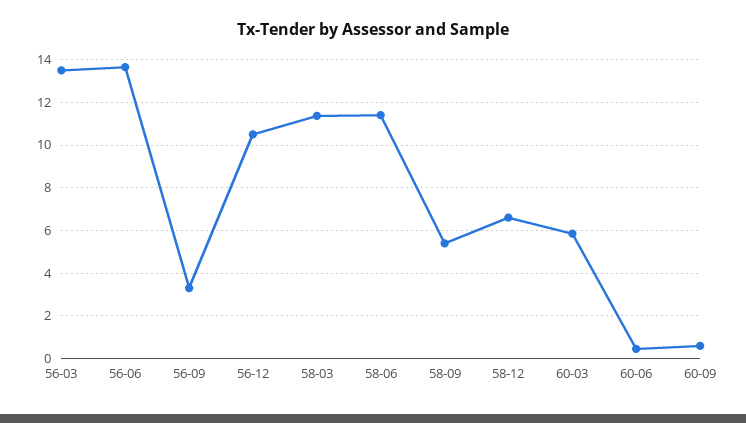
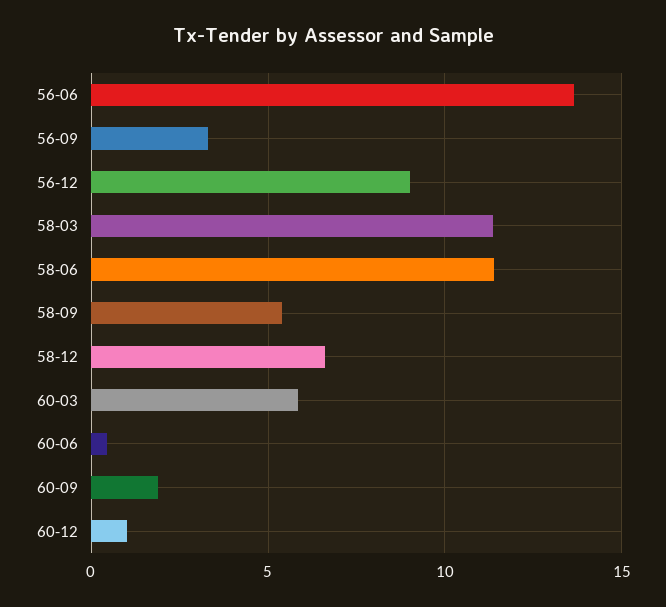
56-03: 13.5 -> none
56-12: 10.5 -> 9
60-09: 0.5 -> 2
60-12: none -> 1

